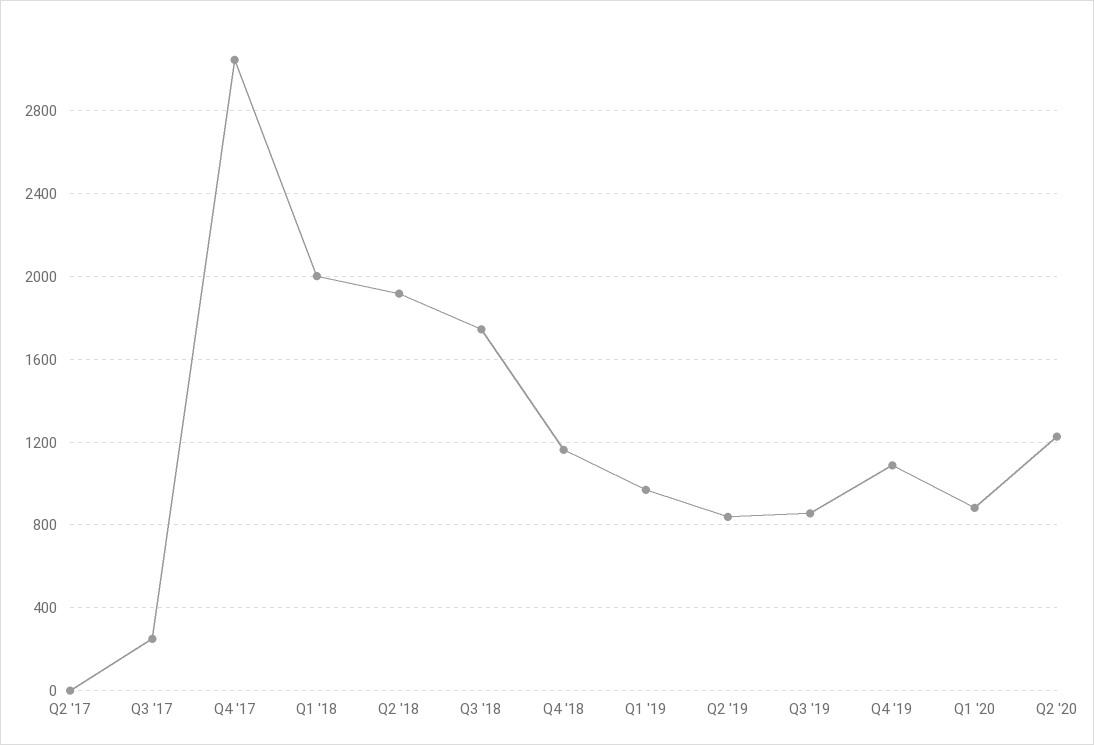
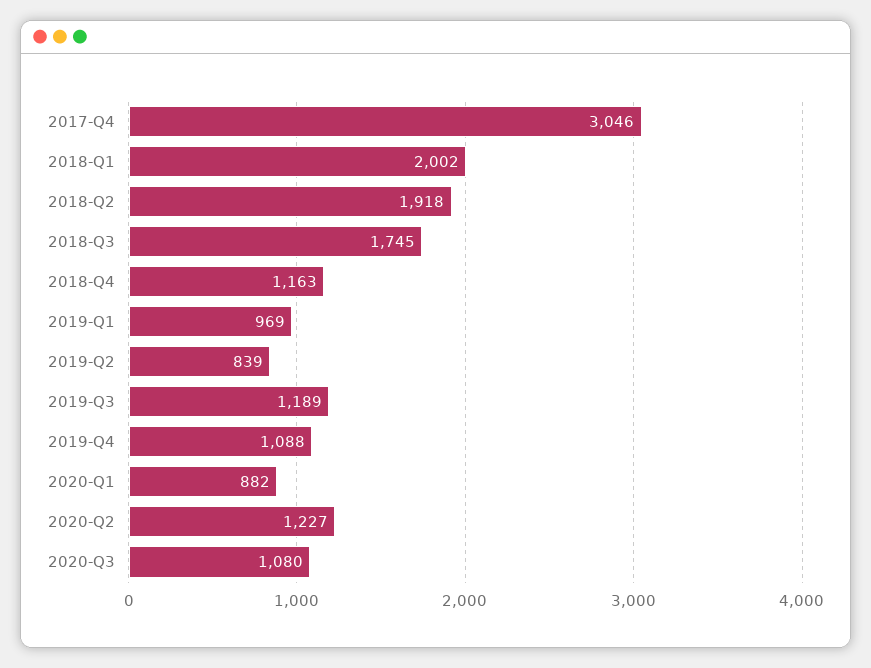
Q2 '17: 0 -> none
Q3 '17: 250 -> none
Q3 '19: 850 -> 1189
2020-Q3: none -> 1080

